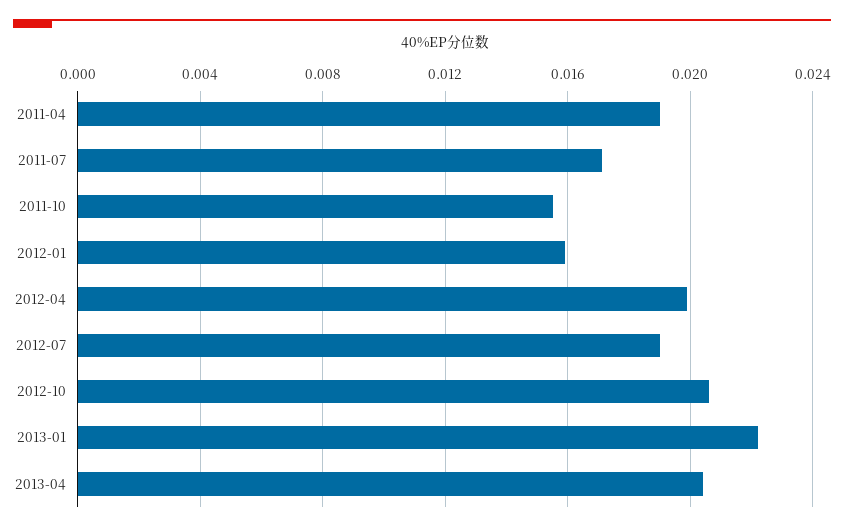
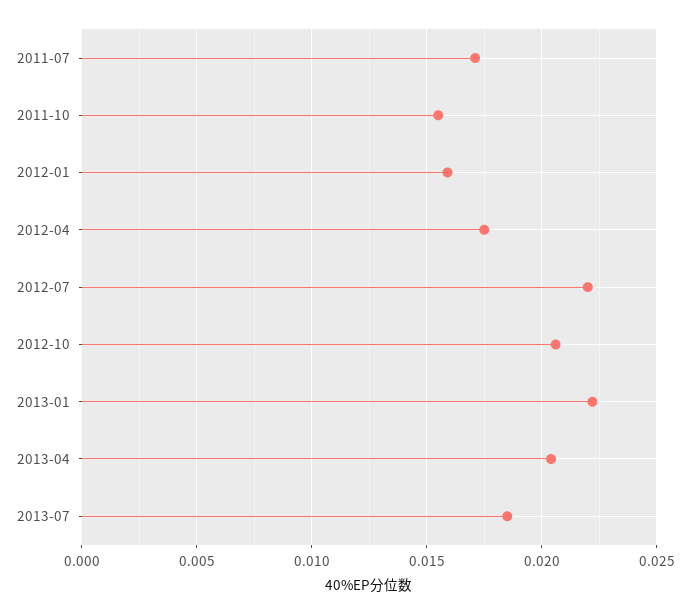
2011-04: 0.019 -> none
2012-04: 0.02 -> 0.0175
2012-07: 0.019 -> 0.022
2013-07: none -> 0.0185

